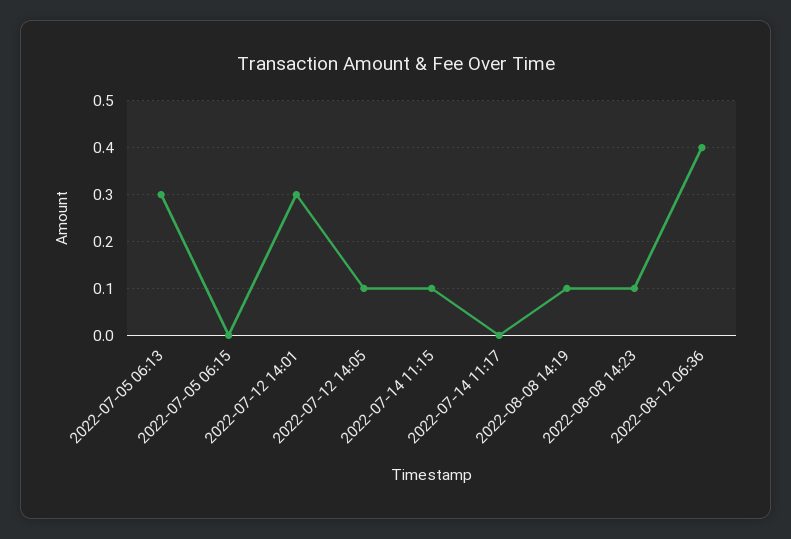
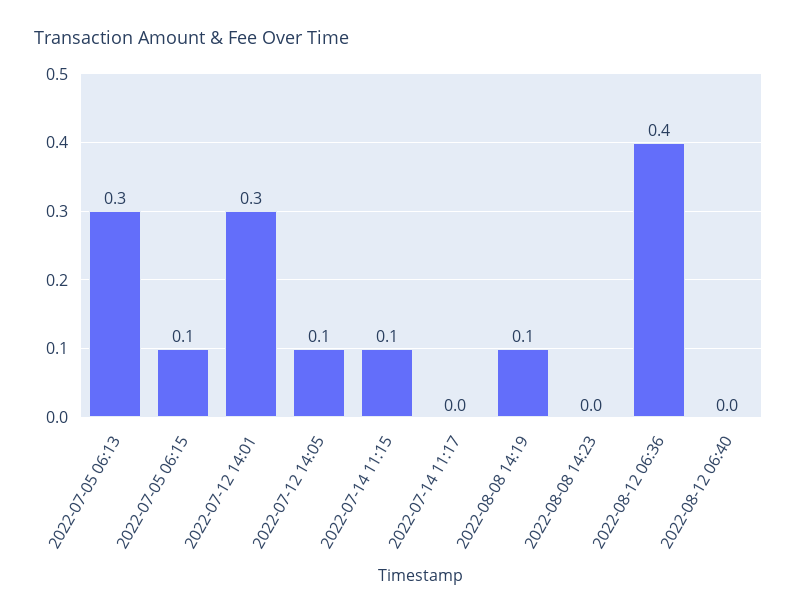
2022-07-05 06:15: 0 -> 0.1
2022-08-08 14:23: 0.1 -> 0
2022-08-12 06:40: none -> 0

